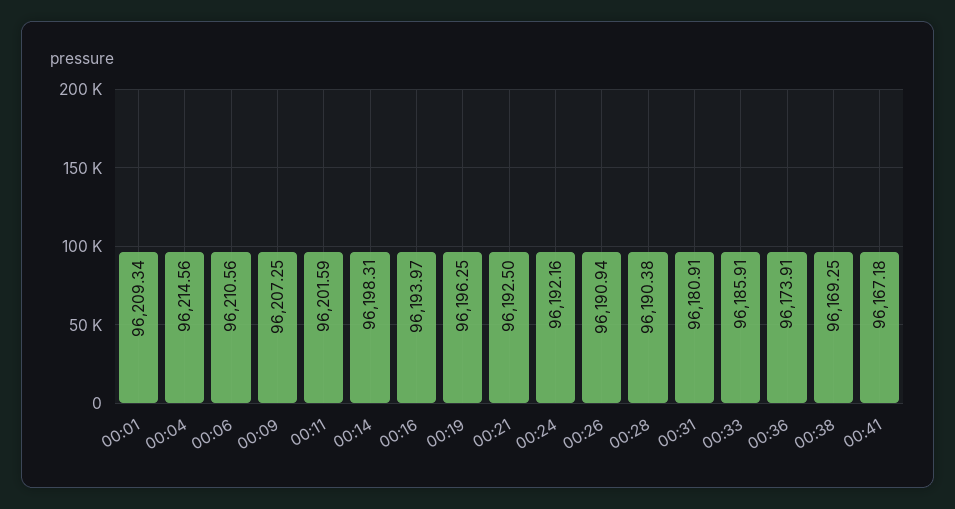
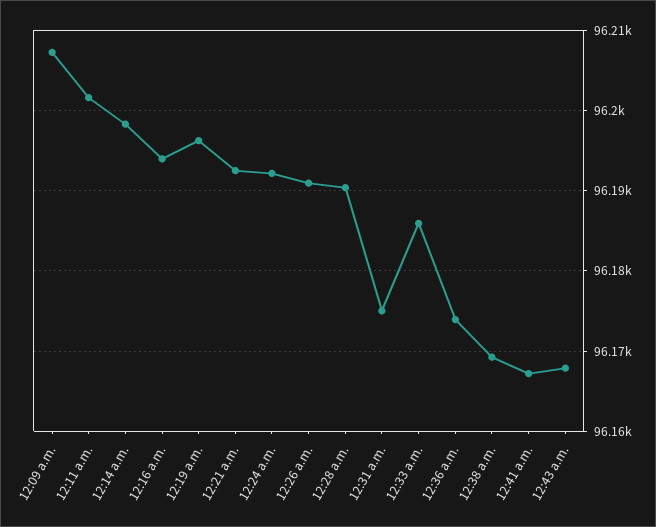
00:01: 96209.34 -> none
00:04: 96214.56 -> none
00:06: 96210.56 -> none
00:31: 96180.91 -> 96175
12:43 a.m.: none -> 96168

